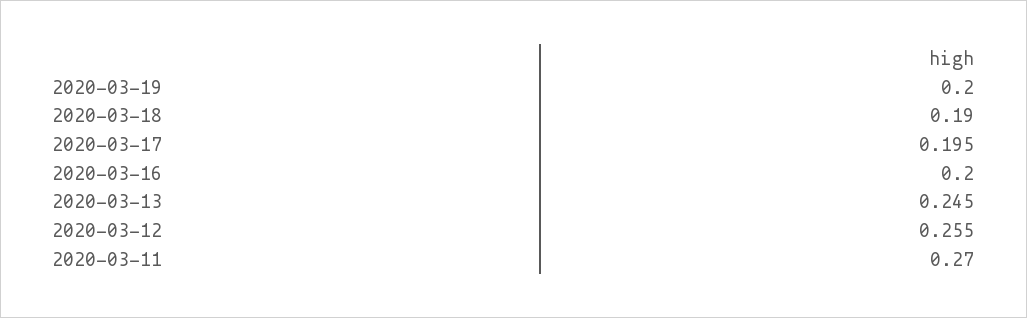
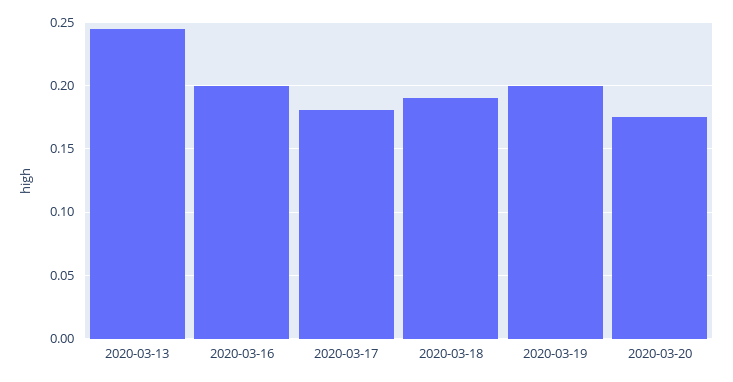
2020-03-17: 0.195 -> 0.18
2020-03-12: 0.255 -> none
2020-03-11: 0.27 -> none
2020-03-20: none -> 0.175

